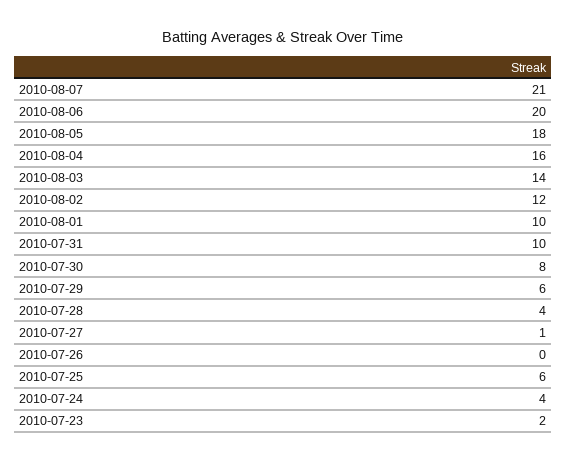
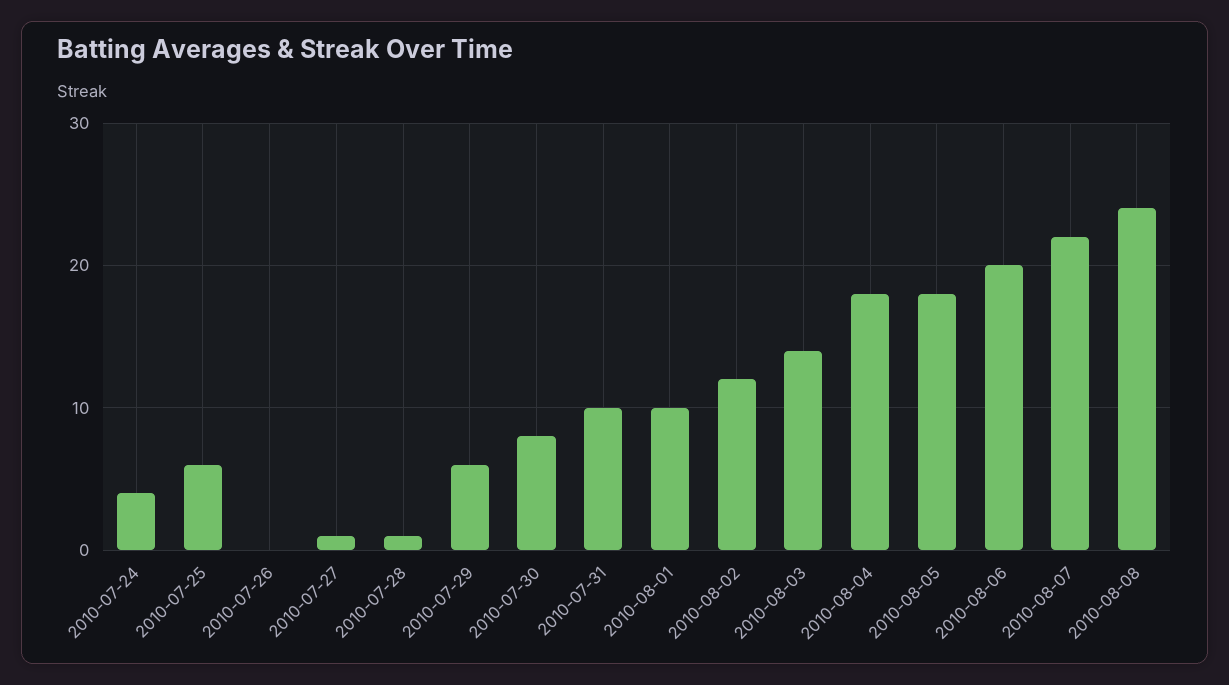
2010-08-07: 21 -> 22
2010-08-04: 16 -> 18
2010-07-28: 4 -> 1
2010-07-23: 2 -> none
2010-08-08: none -> 24

